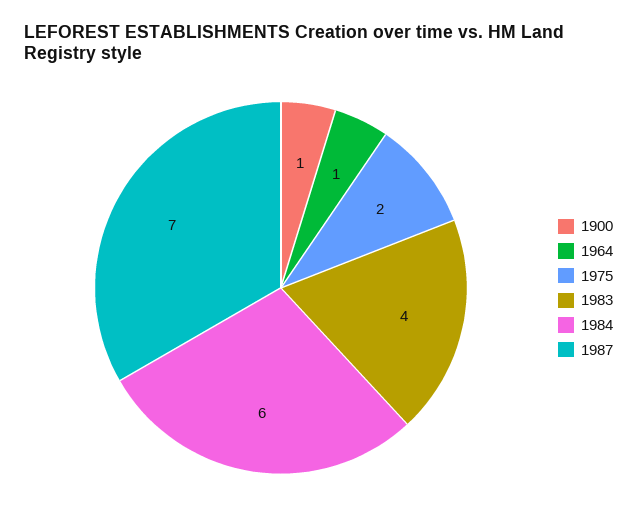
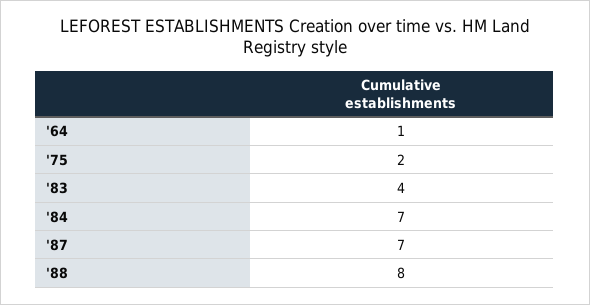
1900: 1 -> none
1984: 6 -> 7
'88: none -> 8

